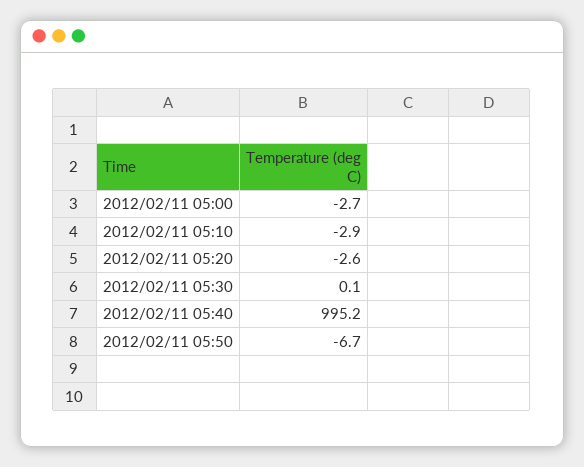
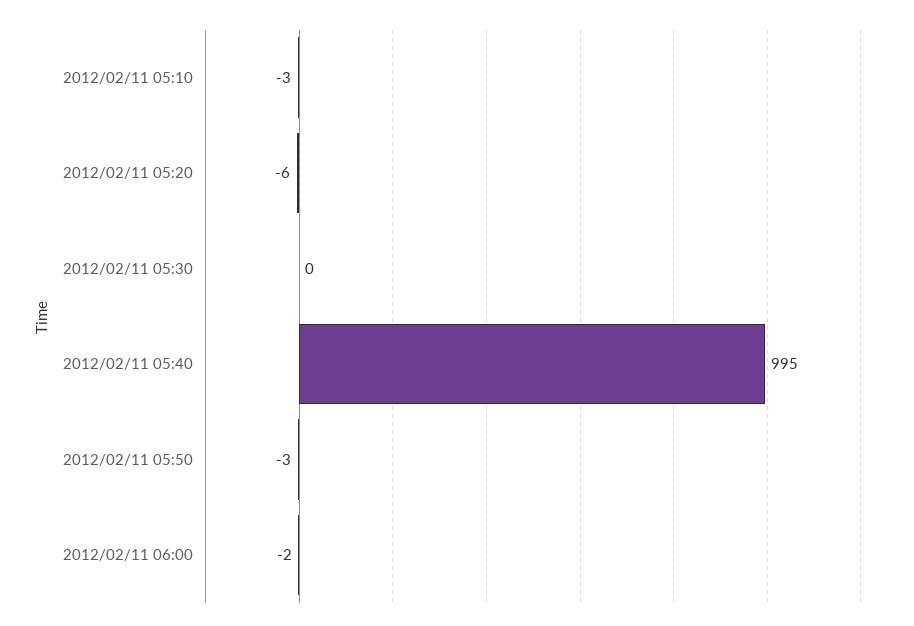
2012/02/11 05:00: -2.7 -> none
2012/02/11 05:20: -2.6 -> -6
2012/02/11 05:50: -6.7 -> -3
2012/02/11 06:00: none -> -2

